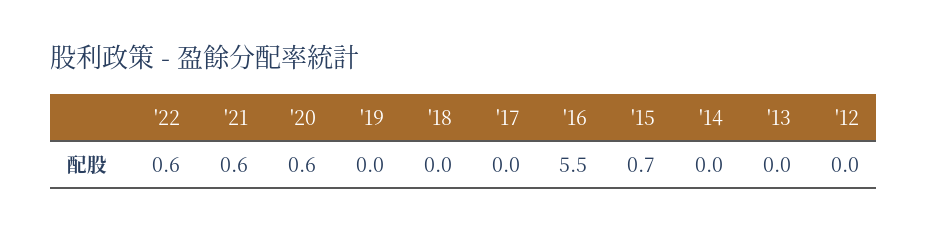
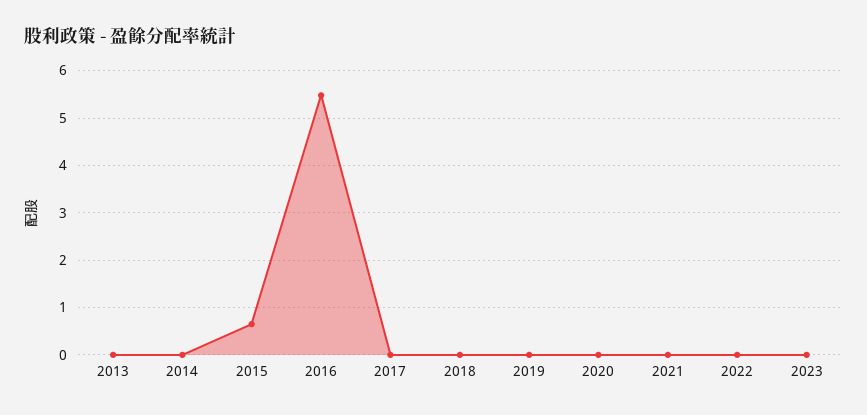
'22: 0.6 -> 0
'21: 0.6 -> 0
'20: 0.6 -> 0
'12: 0 -> none
2023: none -> 0

